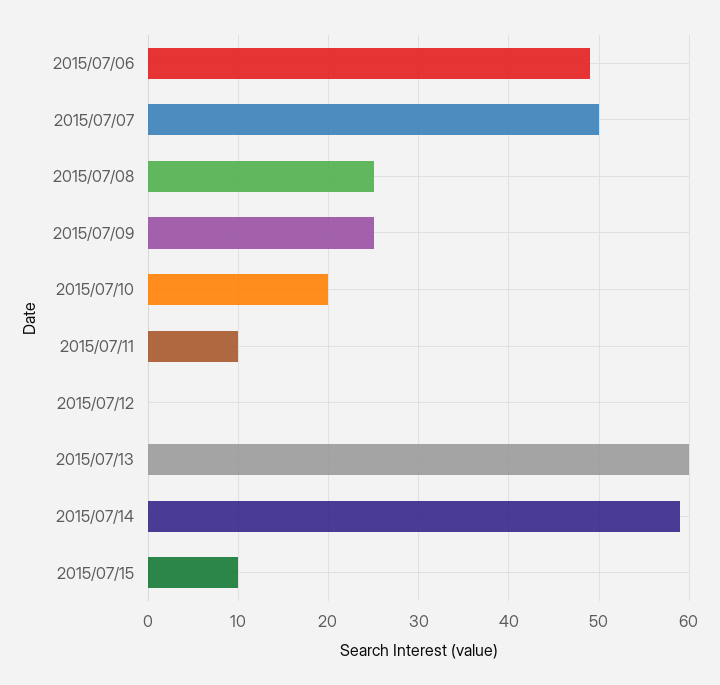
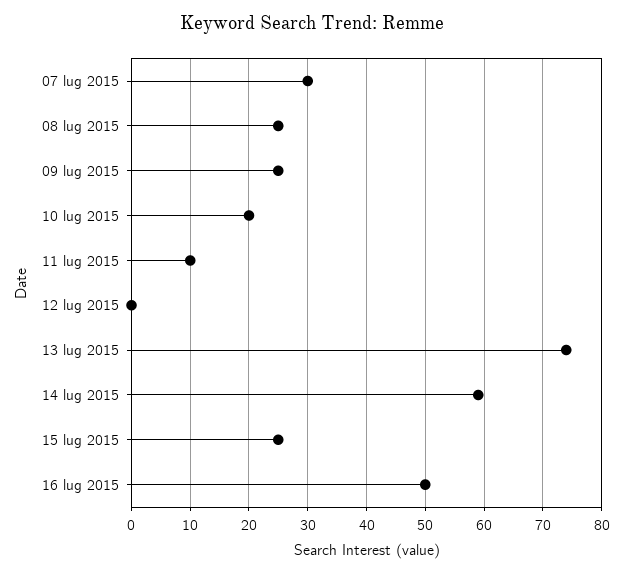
2015/07/06: 49 -> none
2015/07/07: 50 -> 30
2015/07/13: 60 -> 75
2015/07/15: 10 -> 25
16 lug 2015: none -> 50

